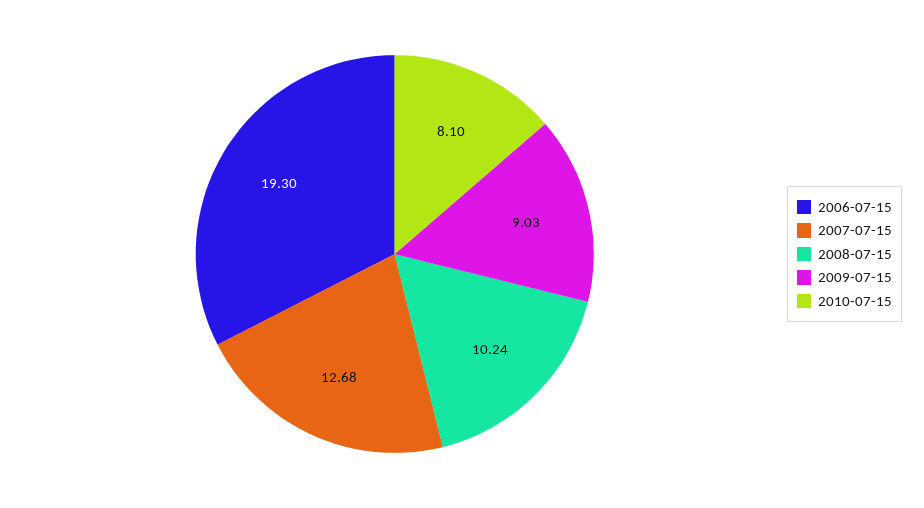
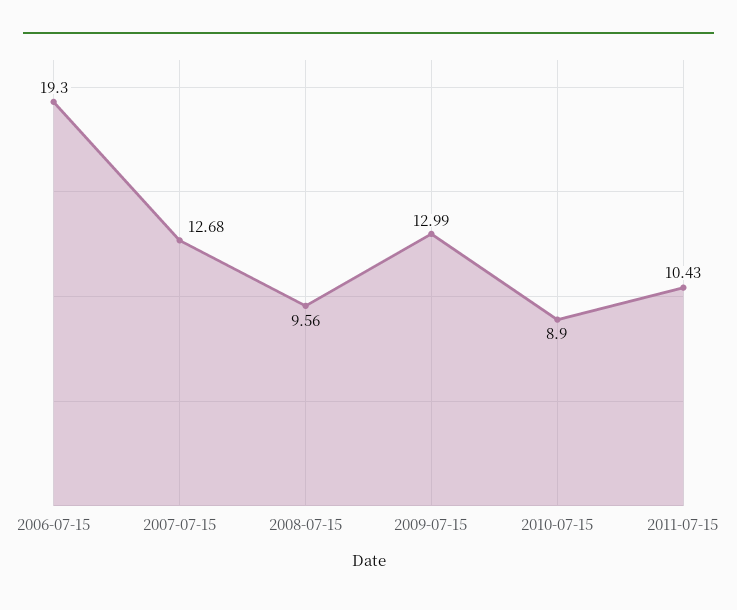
2008-07-15: 10.24 -> 9.56
2009-07-15: 9.03 -> 12.99
2010-07-15: 8.1 -> 8.9
2011-07-15: none -> 10.43

